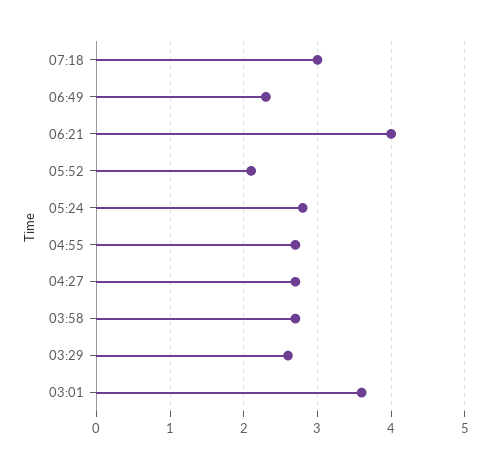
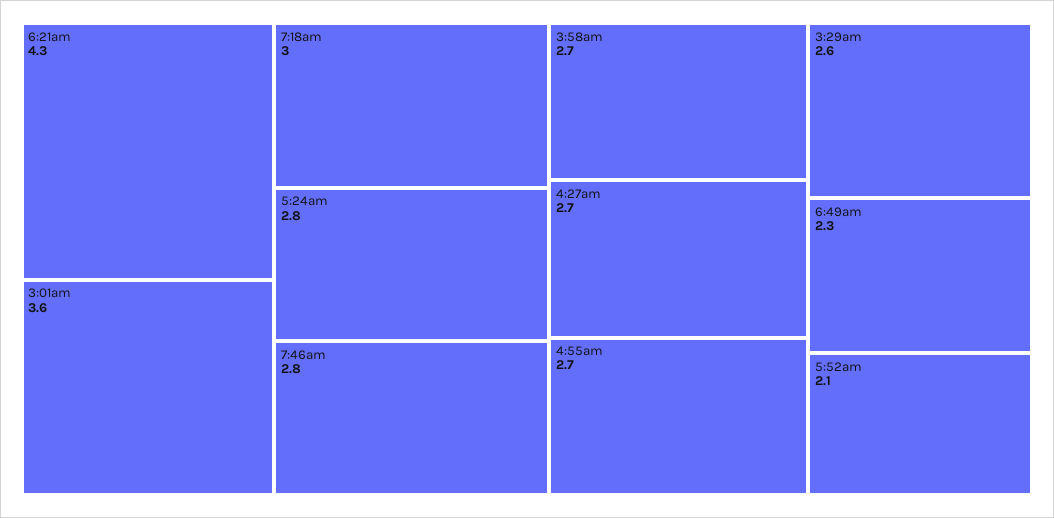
06:21: 4 -> 4.3
7:46am: none -> 2.8

